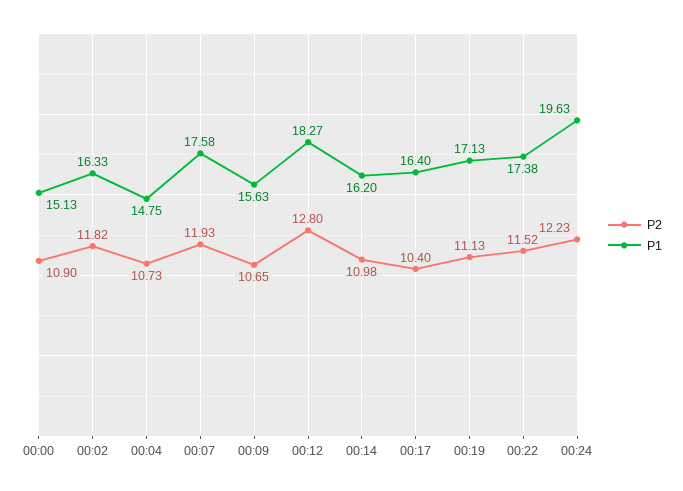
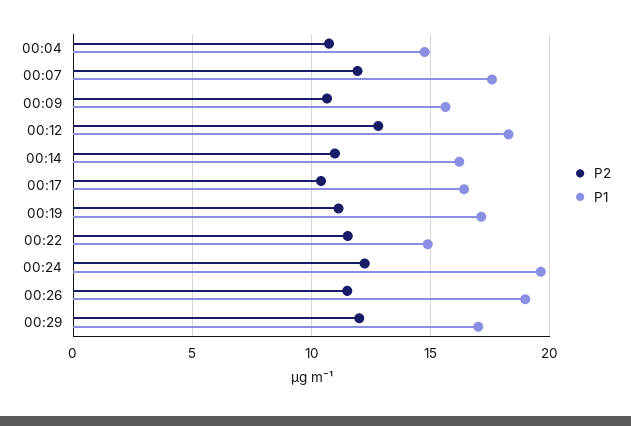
P2, 00:00: 10.9 -> none
P1, 00:00: 15.13 -> none
P2, 00:02: 11.82 -> none
P1, 00:02: 16.33 -> none
P1, 00:22: 17.38 -> 15
P2, 00:26: none -> 11.5
P1, 00:26: none -> 19
P2, 00:29: none -> 12
P1, 00:29: none -> 17

